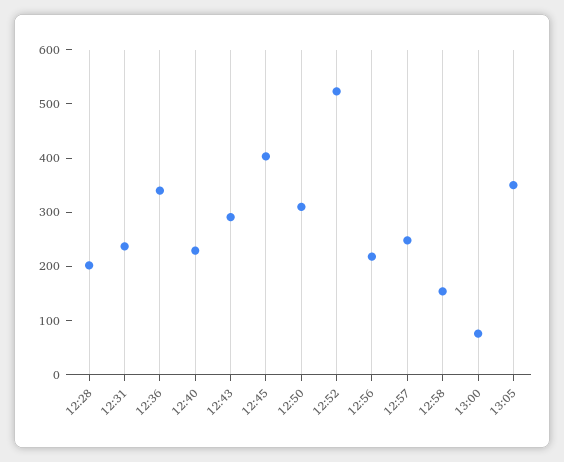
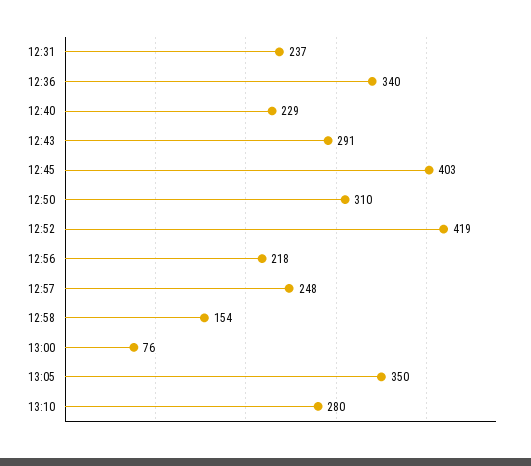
12:28: 200 -> none
12:52: 520 -> 419
13:10: none -> 280

